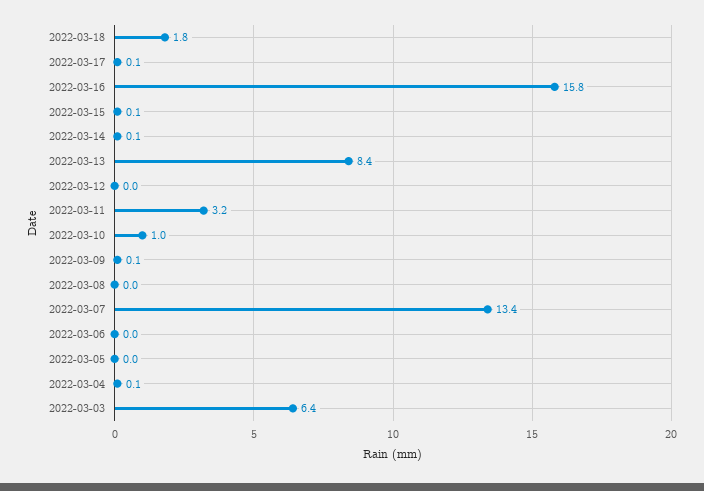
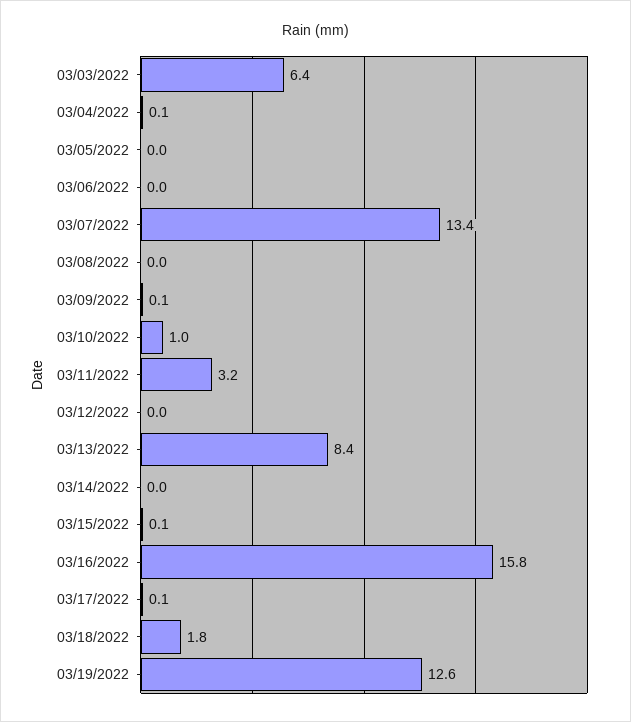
2022-03-14: 0.1 -> 0
03/19/2022: none -> 12.6

